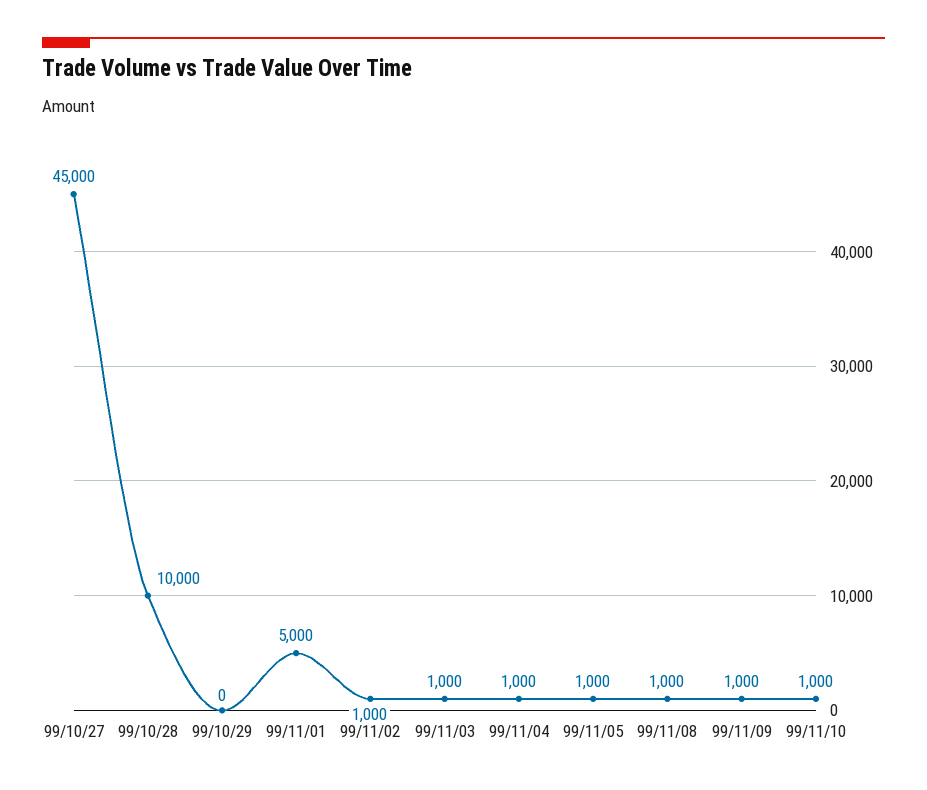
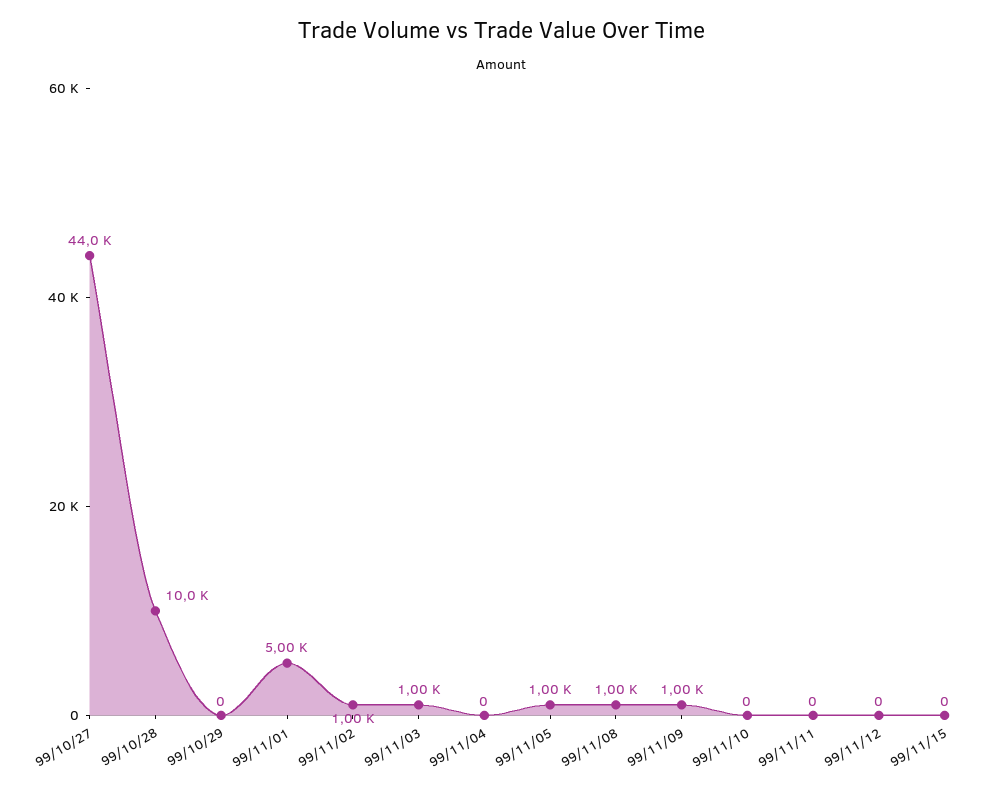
99/10/27: 45000 -> 44000
99/11/04: 1000 -> 0
99/11/10: 1000 -> 0
99/11/11: none -> 0
99/11/12: none -> 0
99/11/15: none -> 0

